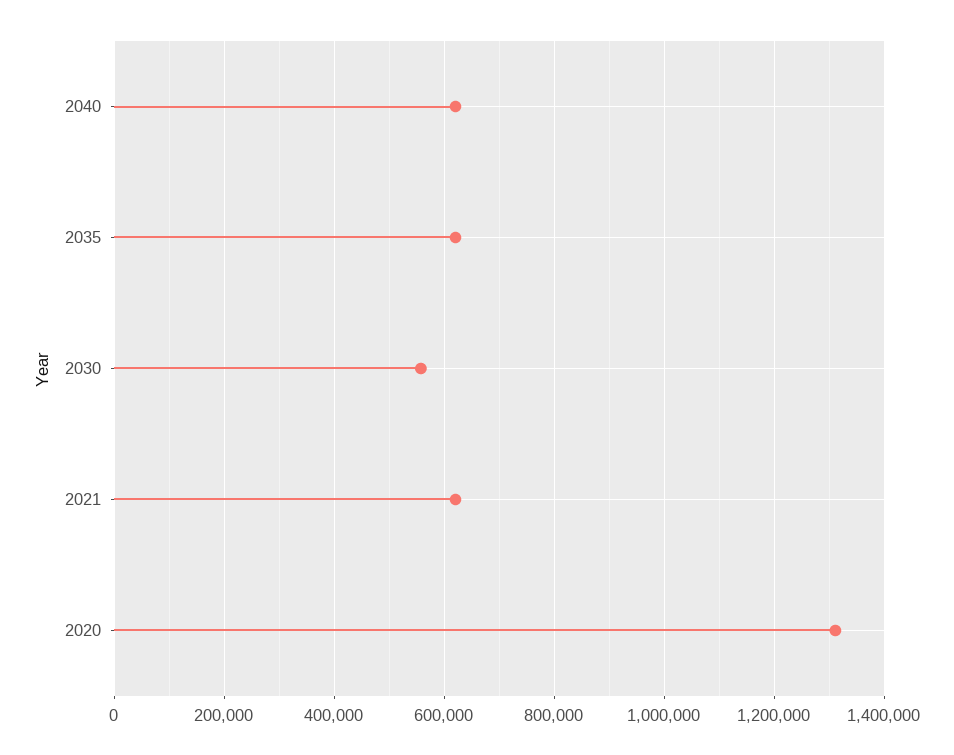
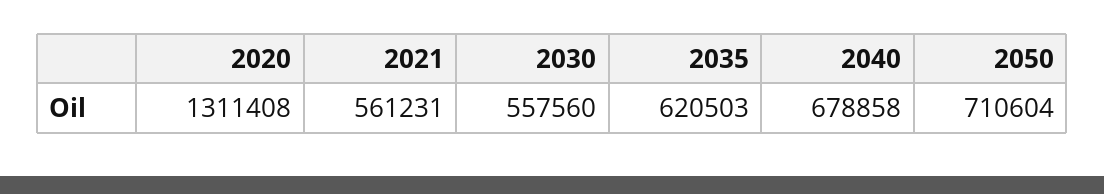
2040: 620000 -> 678858
2021: 620000 -> 561231
2050: none -> 710604

